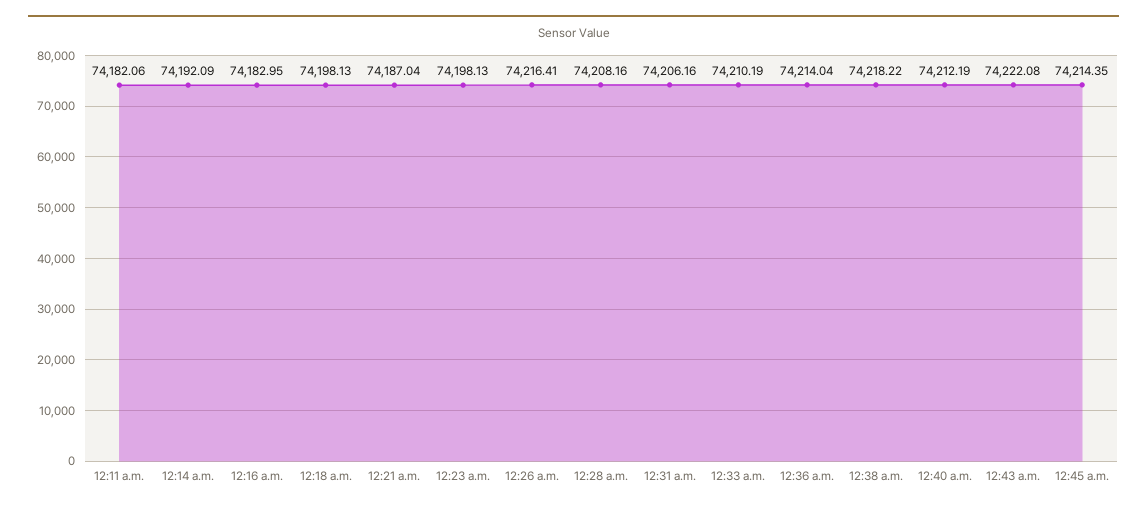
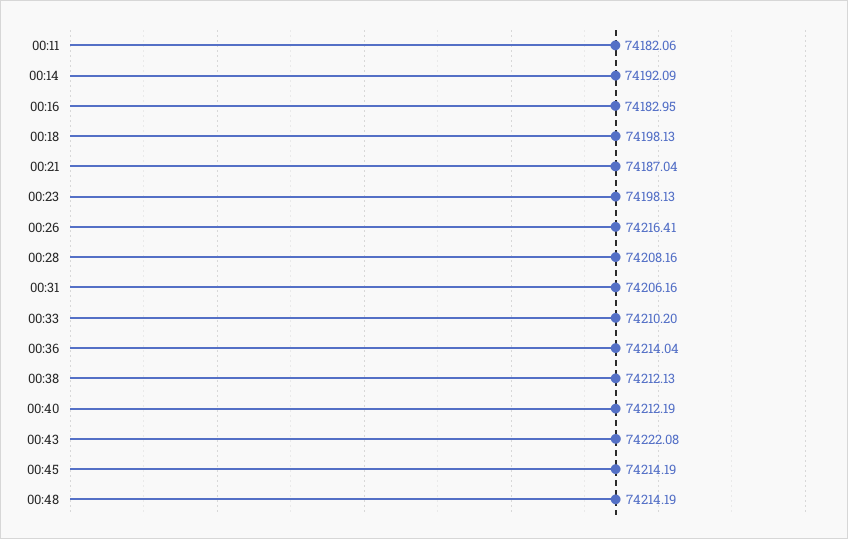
12:33 a.m.: 74210.19 -> 74210.2
12:38 a.m.: 74218.22 -> 74212.13
12:45 a.m.: 74214.35 -> 74214.19
00:48: none -> 74214.19

